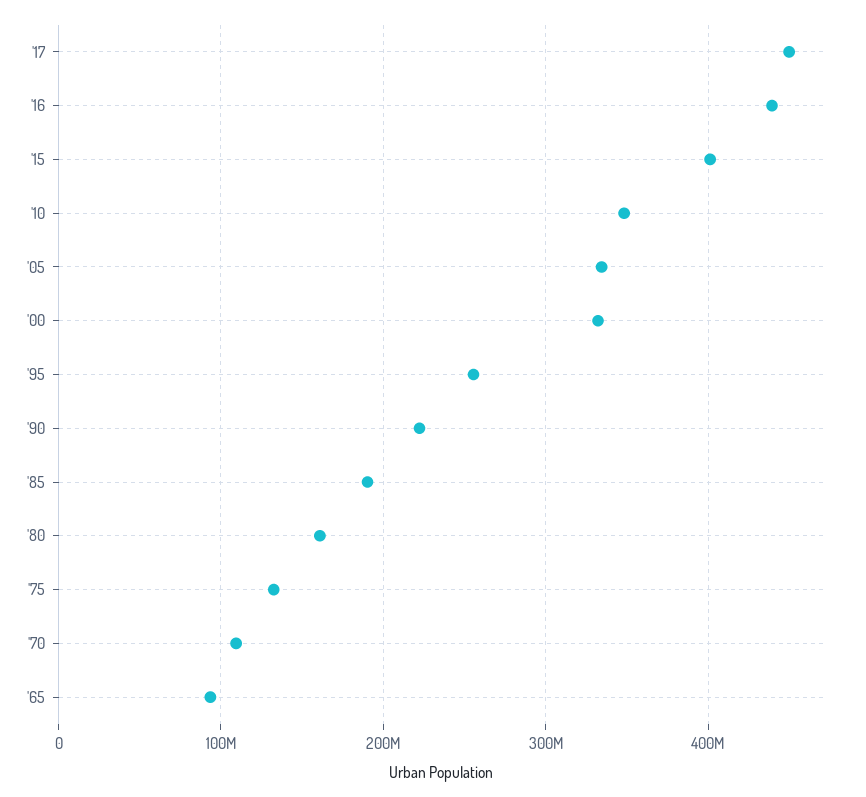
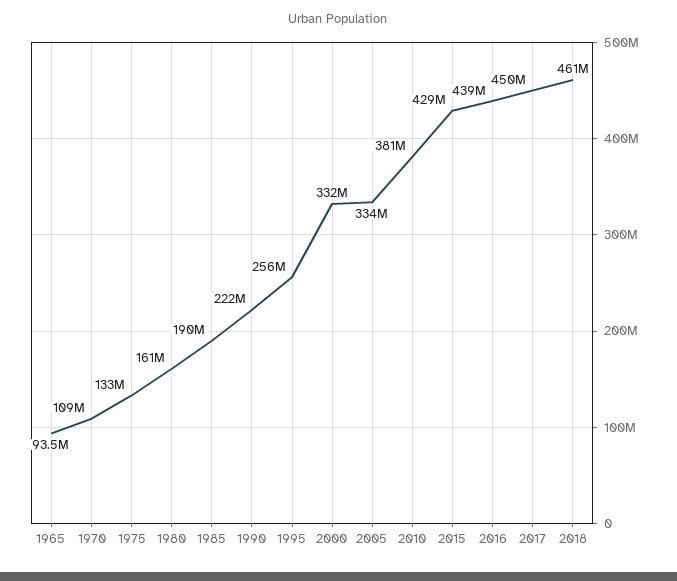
'15: 400000000 -> 429000000
'10: 350000000 -> 381000000
2018: none -> 461000000

